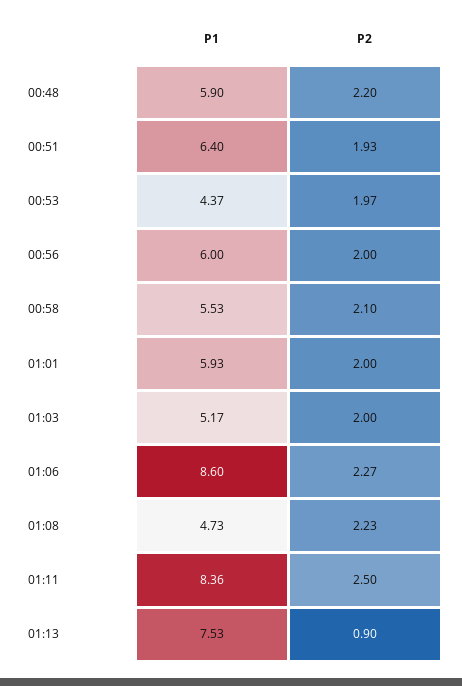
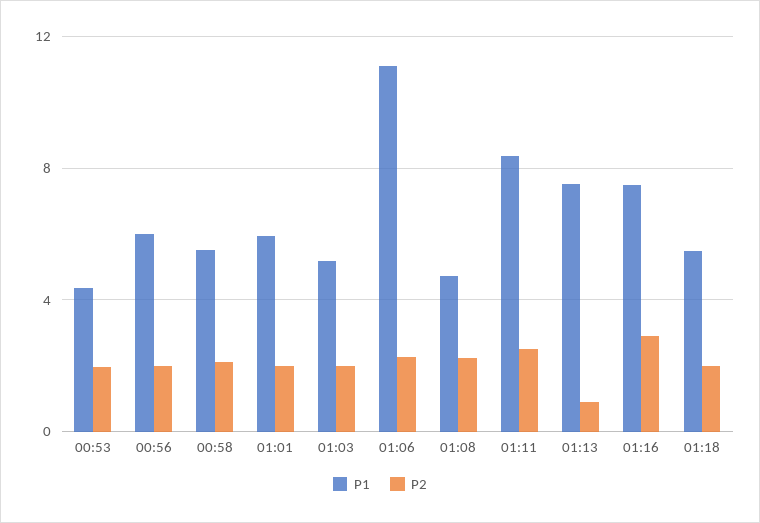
P1, 00:48: 5.9 -> none
P2, 00:48: 2.2 -> none
P1, 00:51: 6.4 -> none
P2, 00:51: 1.93 -> none
P1, 01:06: 8.6 -> 11
P1, 01:16: none -> 7.5
P2, 01:16: none -> 3
P1, 01:18: none -> 5.5
P2, 01:18: none -> 2

